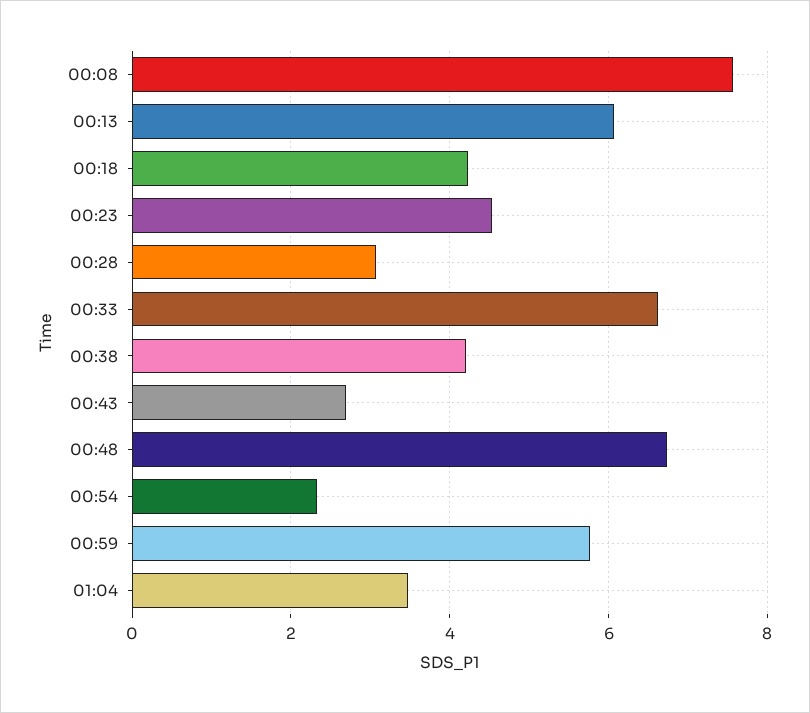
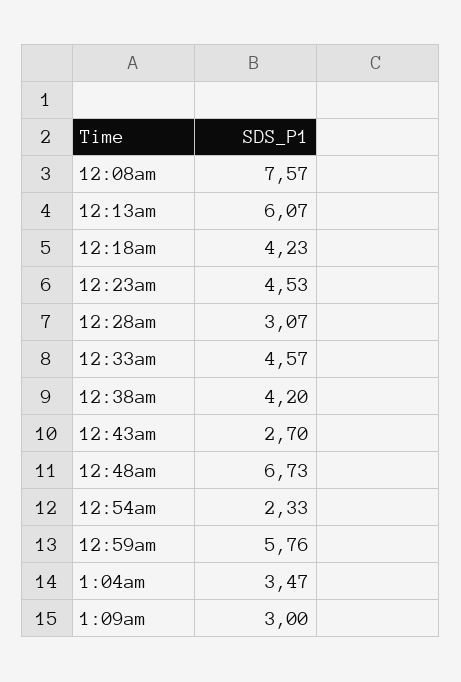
00:33: 6.6 -> 4.57
1:09am: none -> 3

